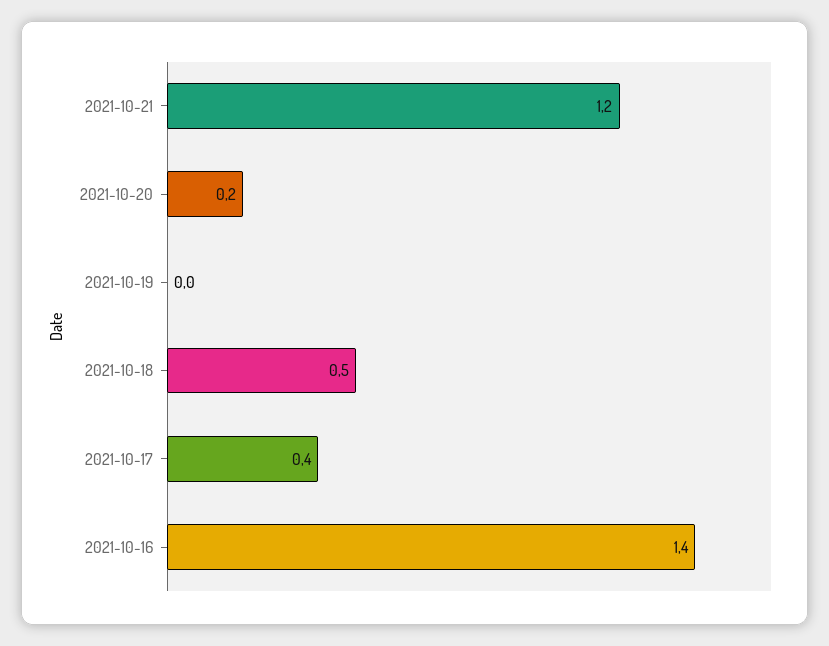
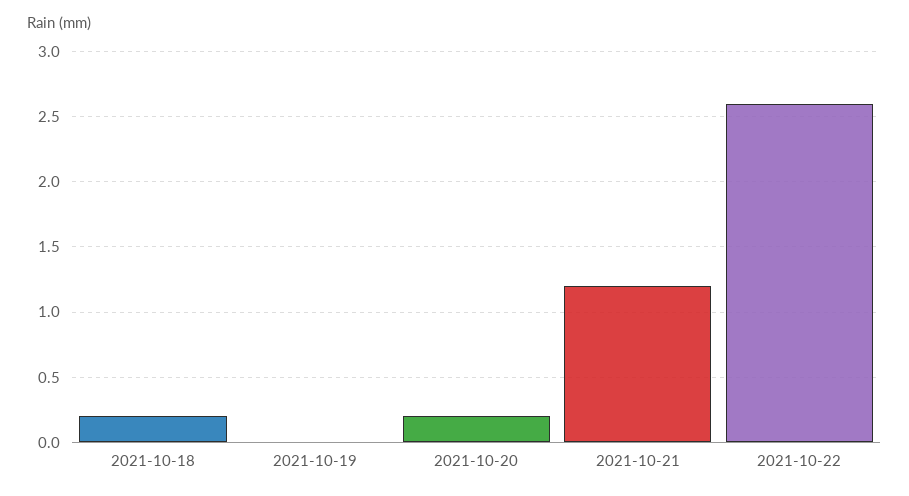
2021-10-18: 0.5 -> 0.2
2021-10-17: 0.4 -> none
2021-10-16: 1.4 -> none
2021-10-22: none -> 2.6

